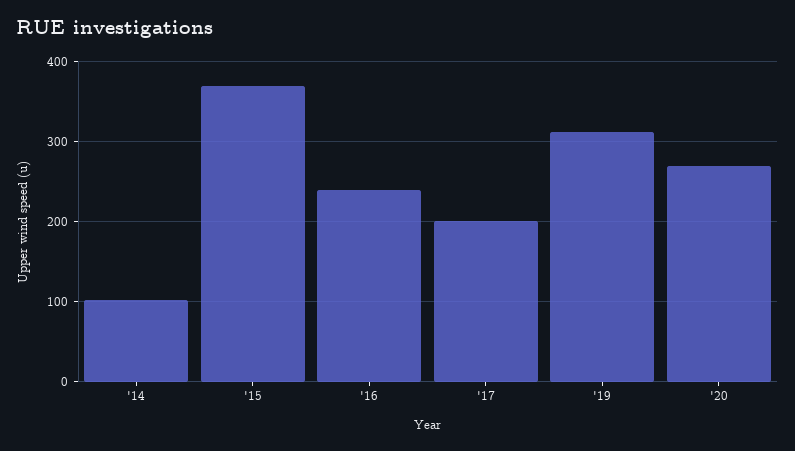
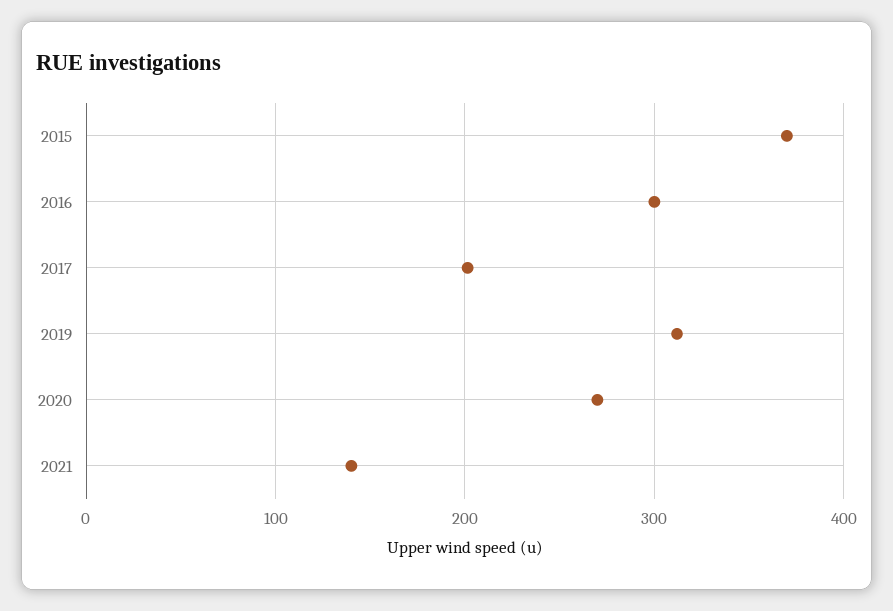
'14: 100 -> none
'16: 240 -> 300
2021: none -> 140

